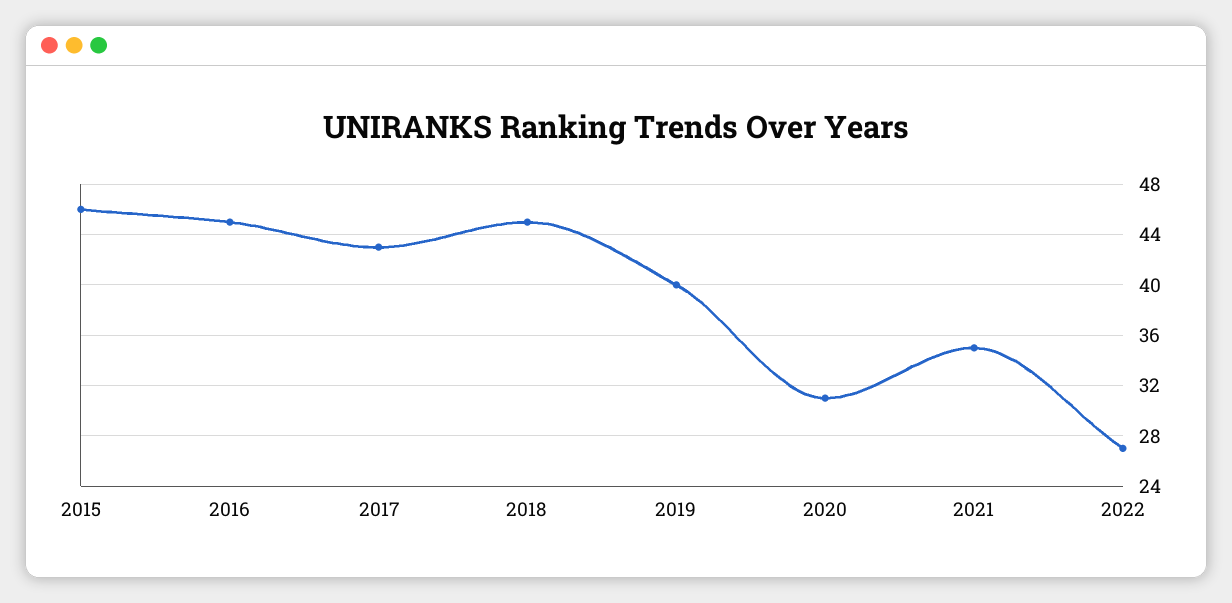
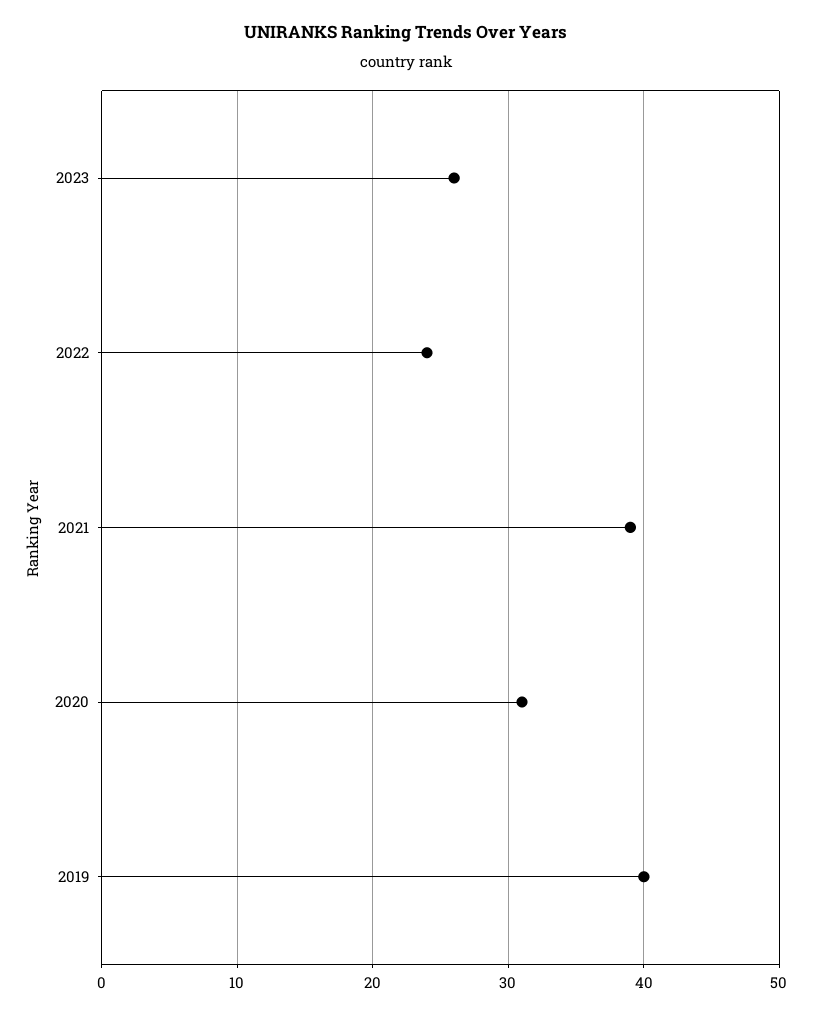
2015: 46 -> none
2016: 45 -> none
2017: 43 -> none
2018: 45 -> none
2021: 35 -> 39
2022: 27 -> 24
2023: none -> 26

